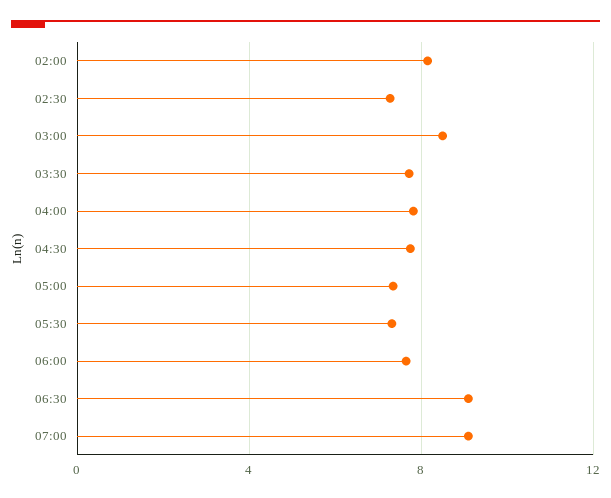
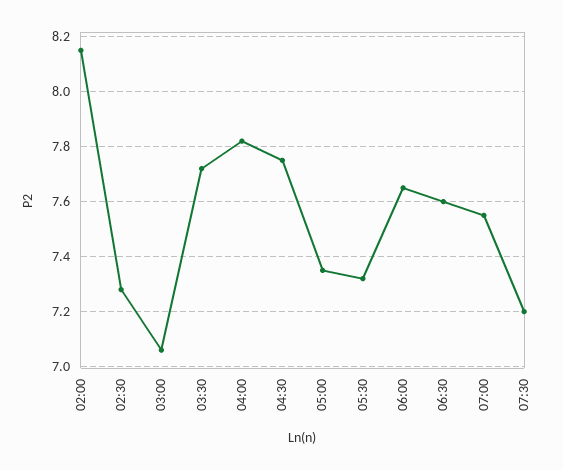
03:00: 8.5 -> 7.05
06:30: 9 -> 7.6
07:00: 9 -> 7.55
07:30: none -> 7.2

